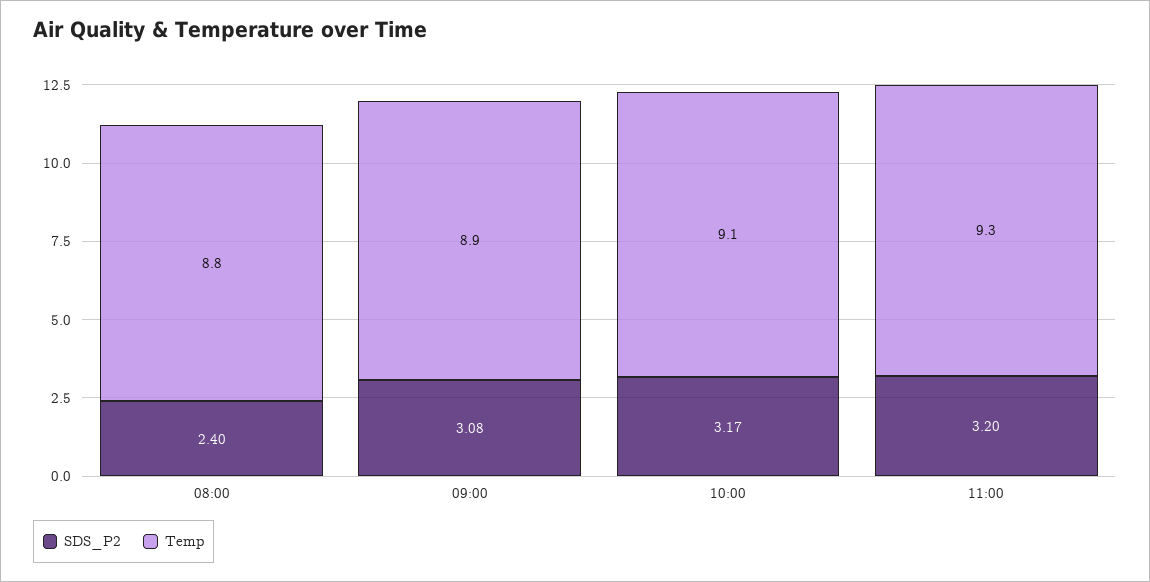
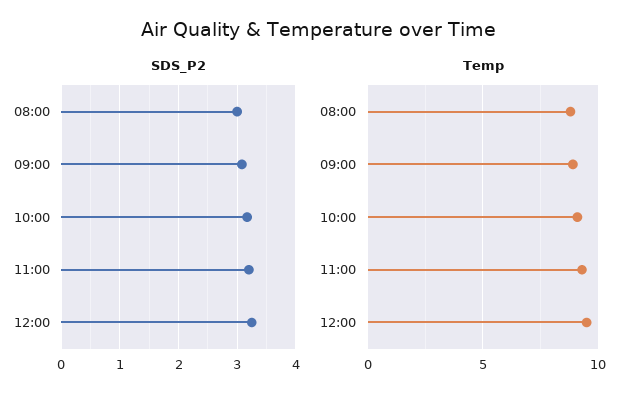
SDS_P2, 08:00: 2.4 -> 3
SDS_P2, 12:00: none -> 3.2
Temp, 12:00: none -> 9.5

